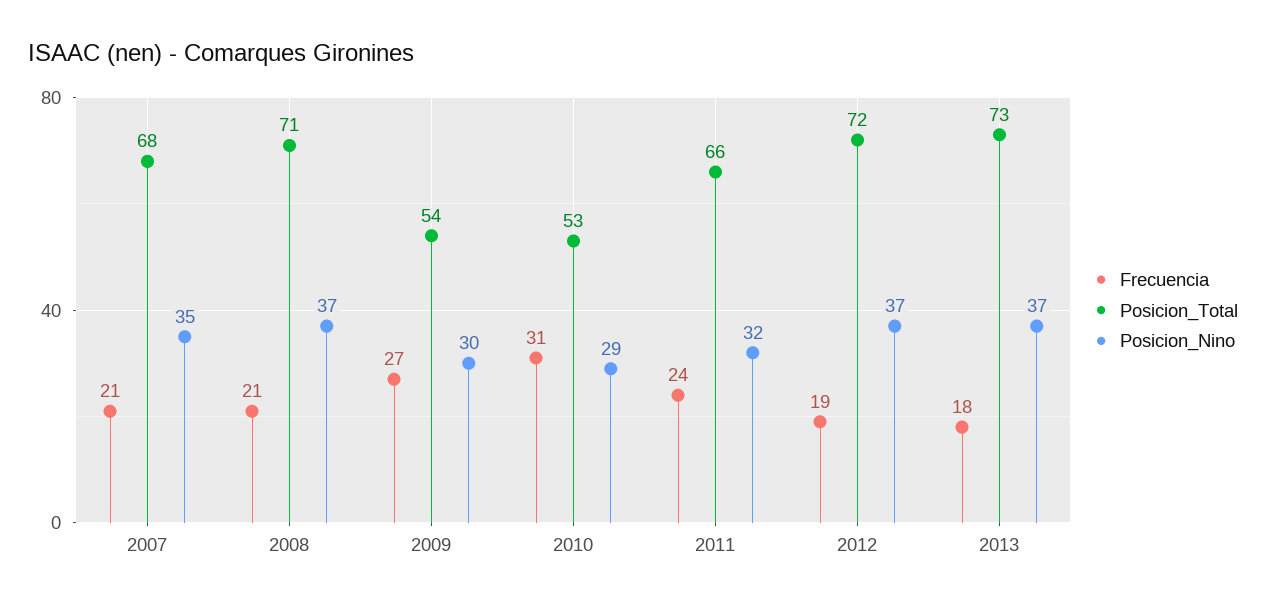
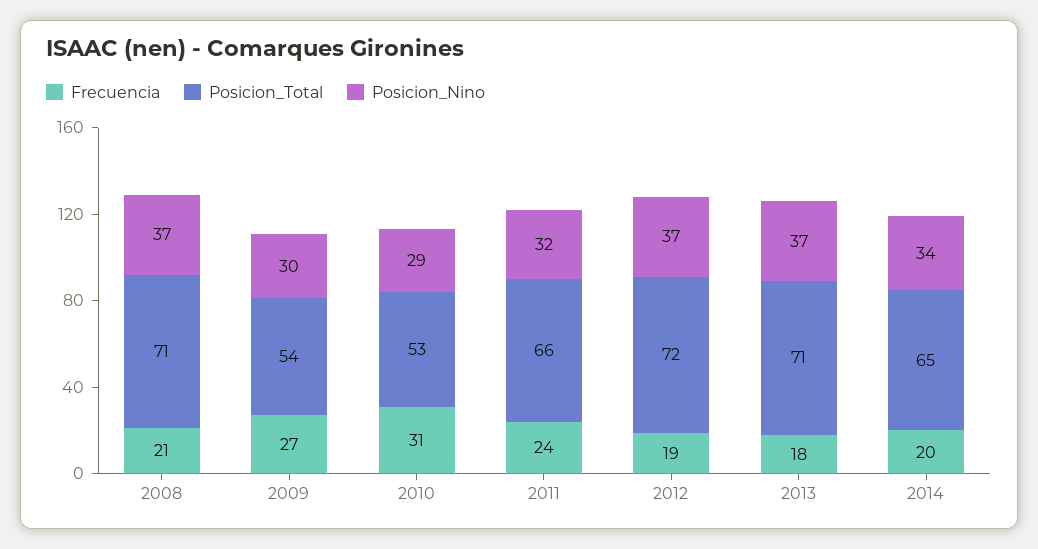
Frecuencia, 2007: 21 -> none
Posicion_Total, 2007: 68 -> none
Posicion_Nino, 2007: 35 -> none
Posicion_Total, 2013: 73 -> 71
Frecuencia, 2014: none -> 20
Posicion_Total, 2014: none -> 65
Posicion_Nino, 2014: none -> 34

